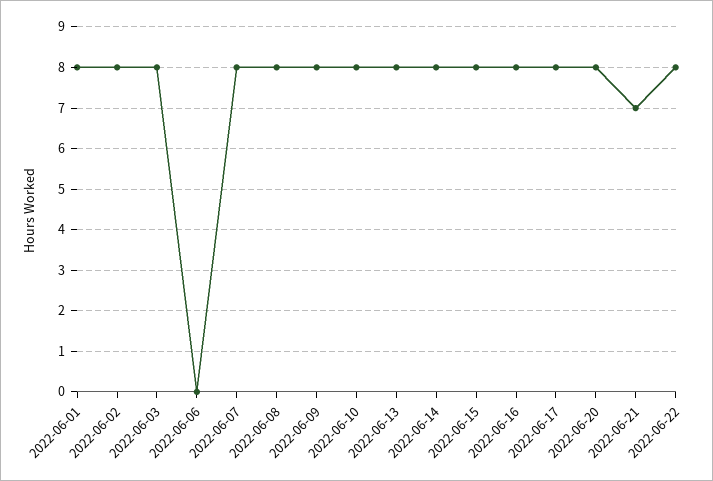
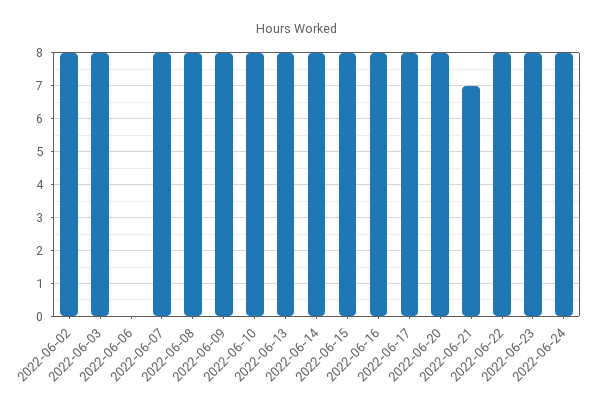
2022-06-01: 8 -> none
2022-06-23: none -> 8
2022-06-24: none -> 8

